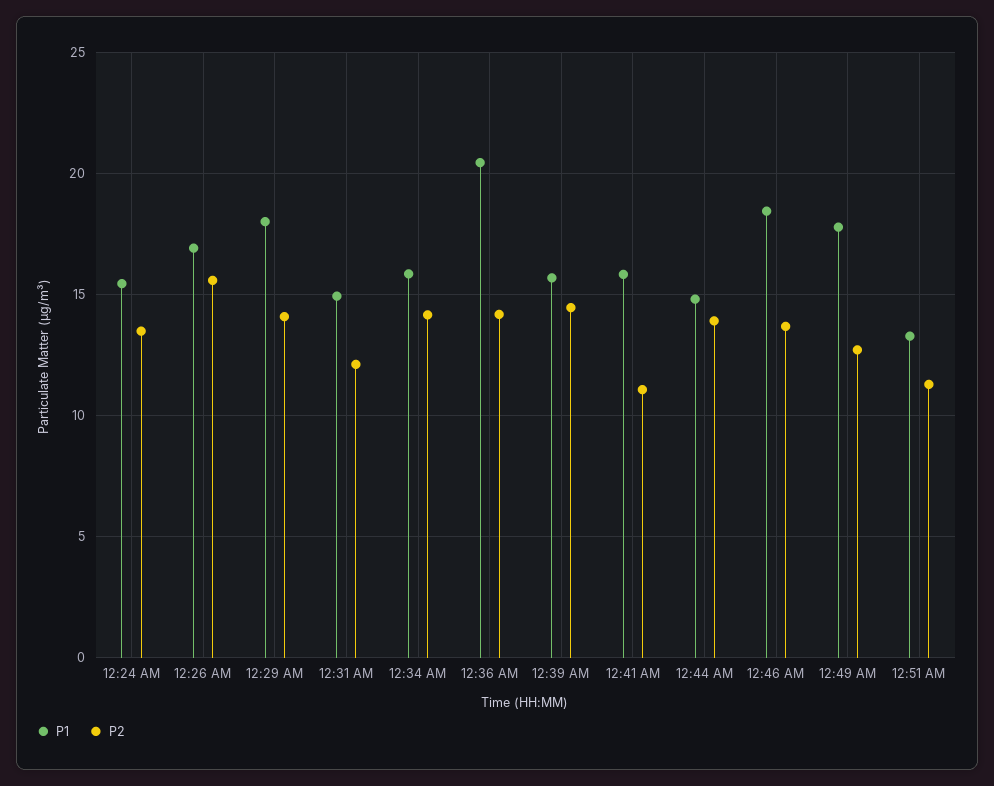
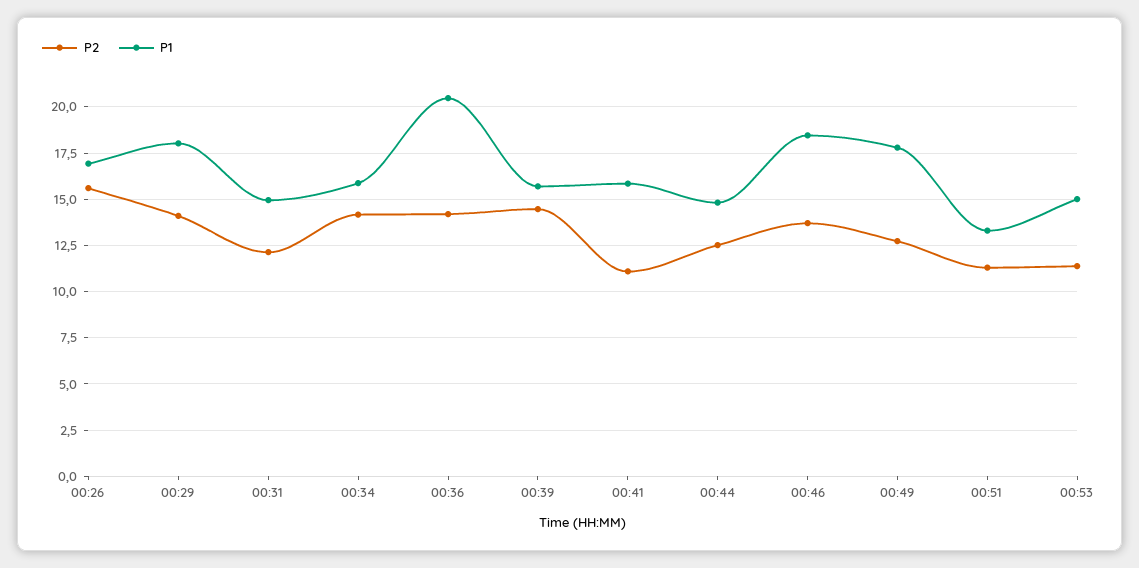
P1, 12:24 AM: 15.5 -> none
P2, 12:24 AM: 13.5 -> none
P2, 12:44 AM: 14 -> 12.5
P2, 00:53: none -> 11.5
P1, 00:53: none -> 15

